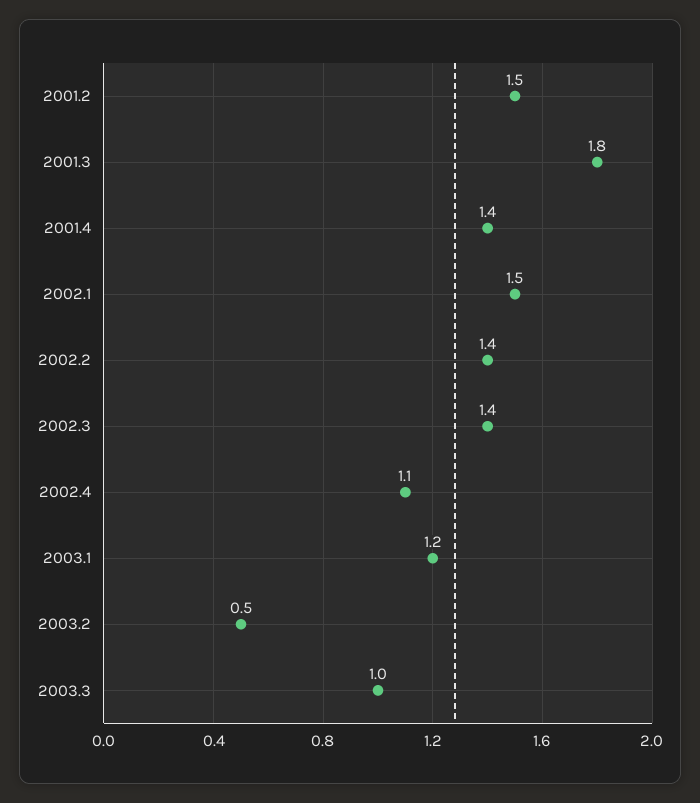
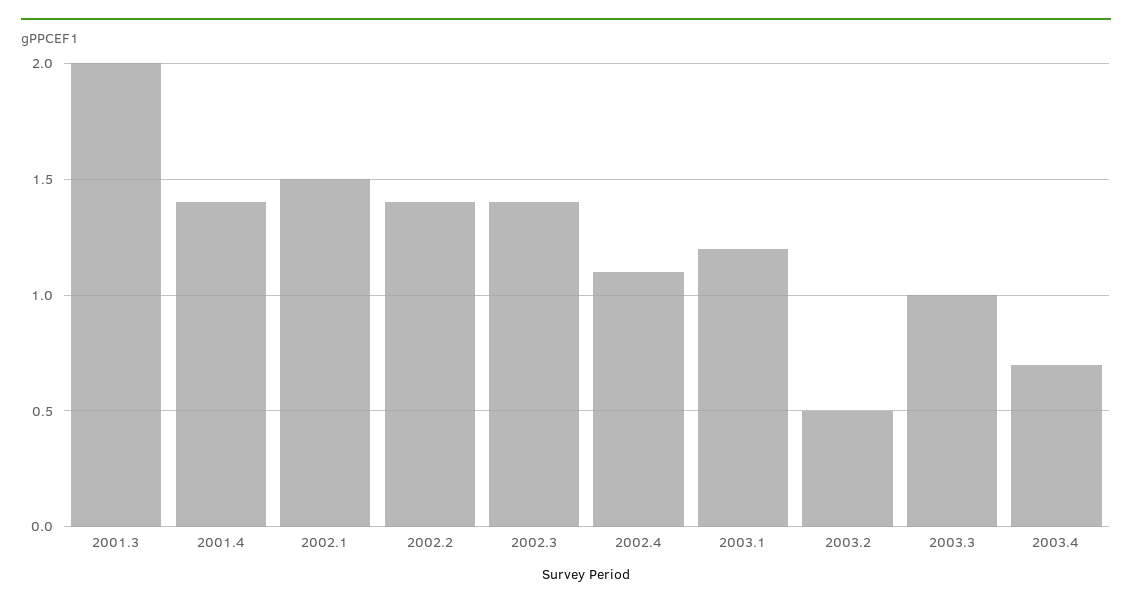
2001.2: 1.5 -> none
2001.3: 1.8 -> 2
2003.4: none -> 0.7

